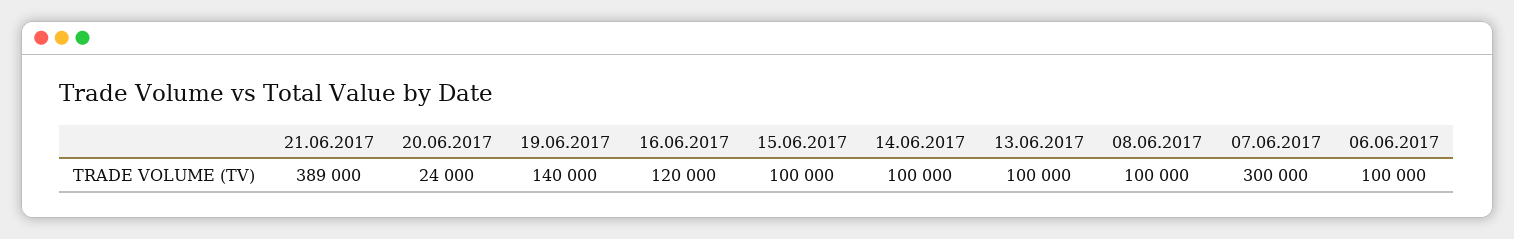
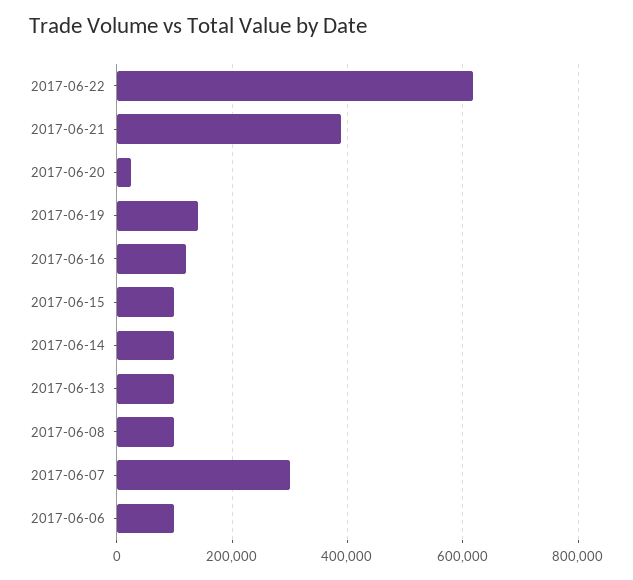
2017-06-22: none -> 620000

